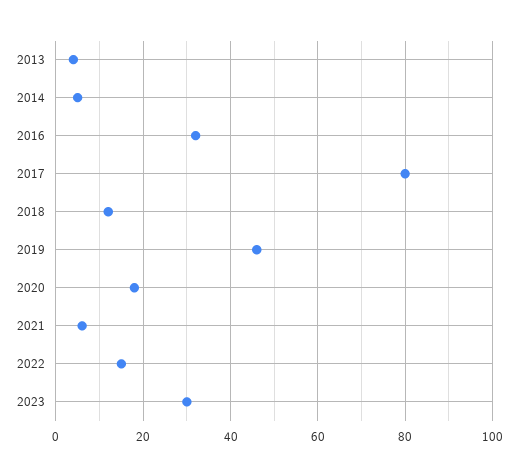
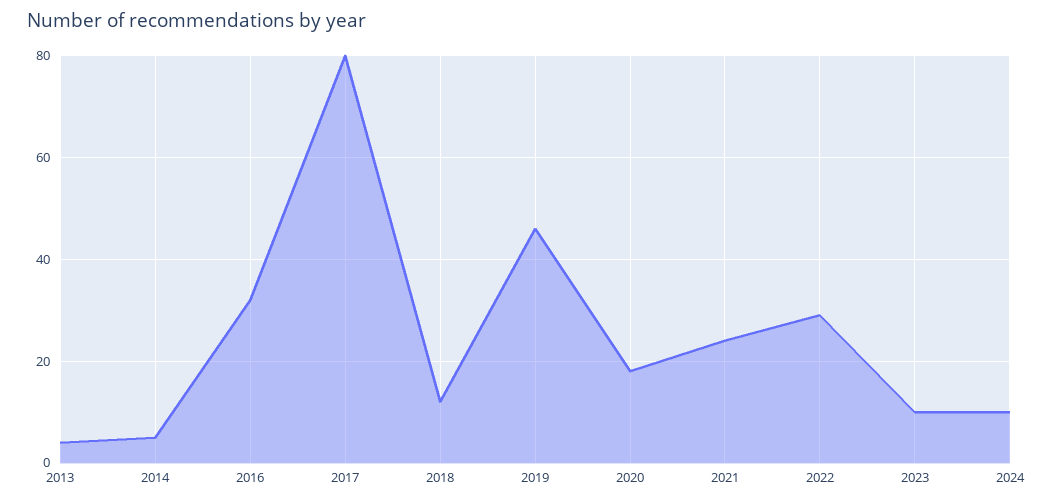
2021: 5 -> 25
2022: 15 -> 30
2023: 30 -> 10
2024: none -> 10

